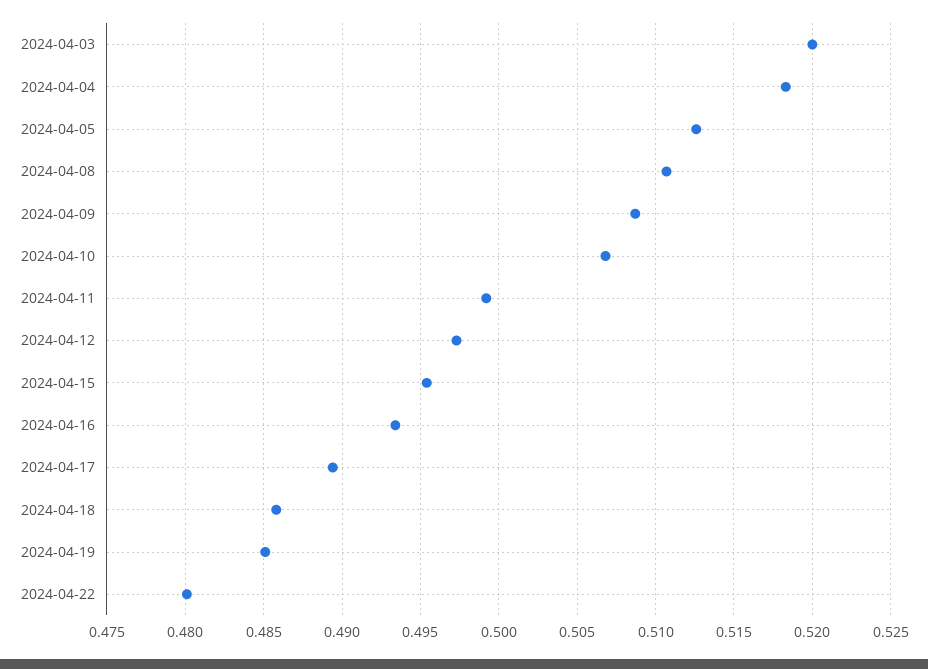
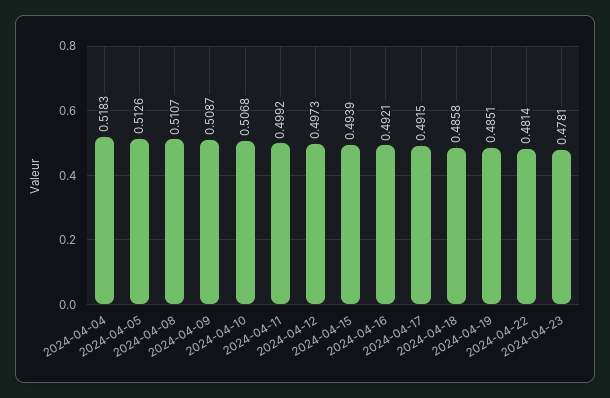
2024-04-03: 0.52 -> none
2024-04-15: 0.4955 -> 0.4939
2024-04-16: 0.4935 -> 0.4921
2024-04-17: 0.4895 -> 0.4915
2024-04-22: 0.48 -> 0.4814
2024-04-23: none -> 0.4781

